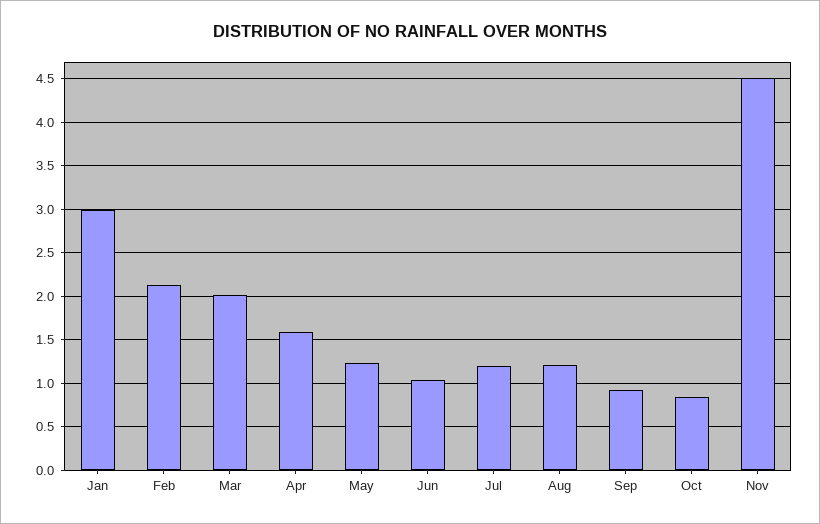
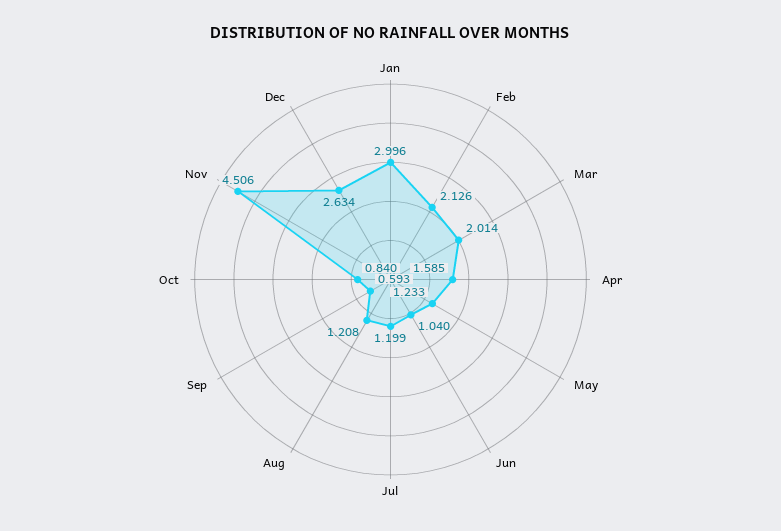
Sep: 0.9 -> 0.593
Dec: none -> 2.634

